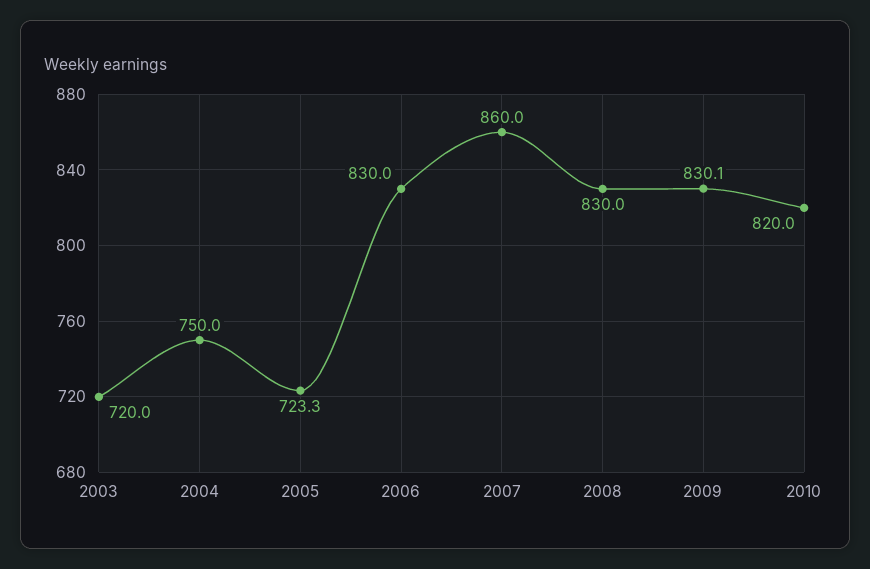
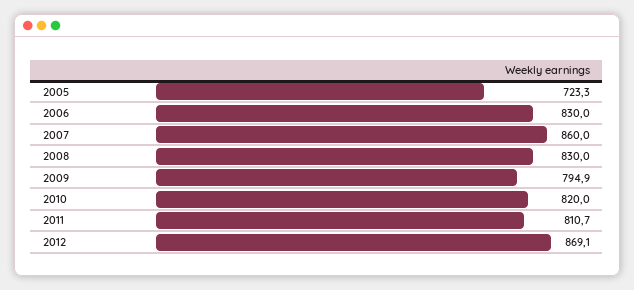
2003: 720 -> none
2004: 750 -> none
2009: 830.1 -> 794.9
2011: none -> 810.7
2012: none -> 869.1

